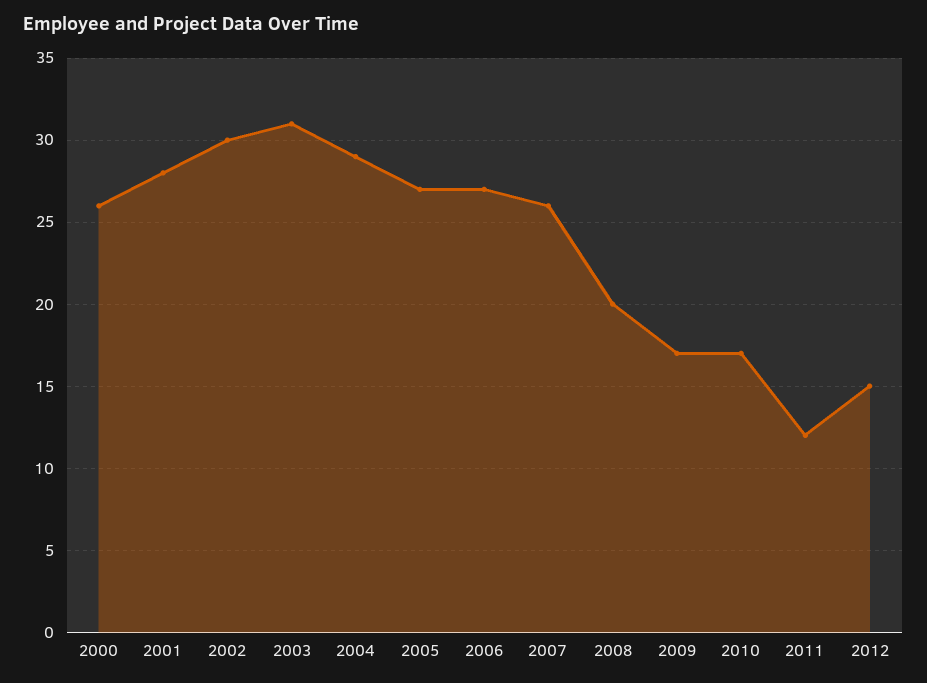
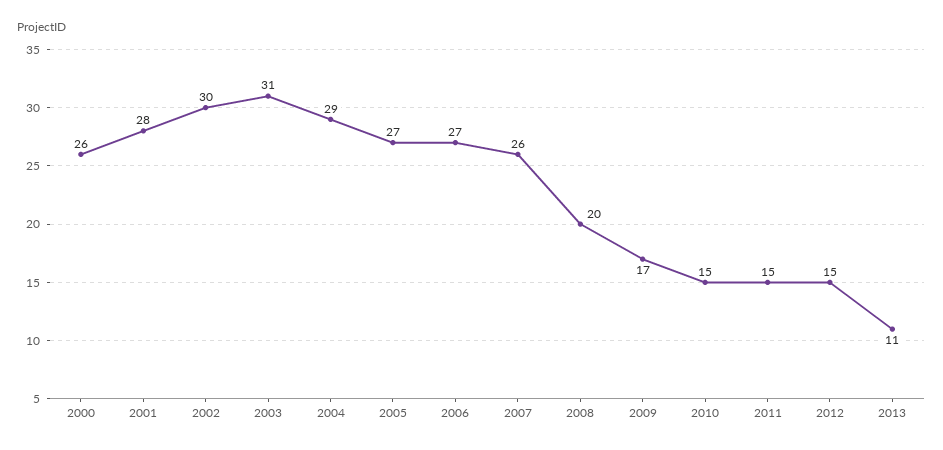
2010: 17 -> 15
2011: 12 -> 15
2013: none -> 11

